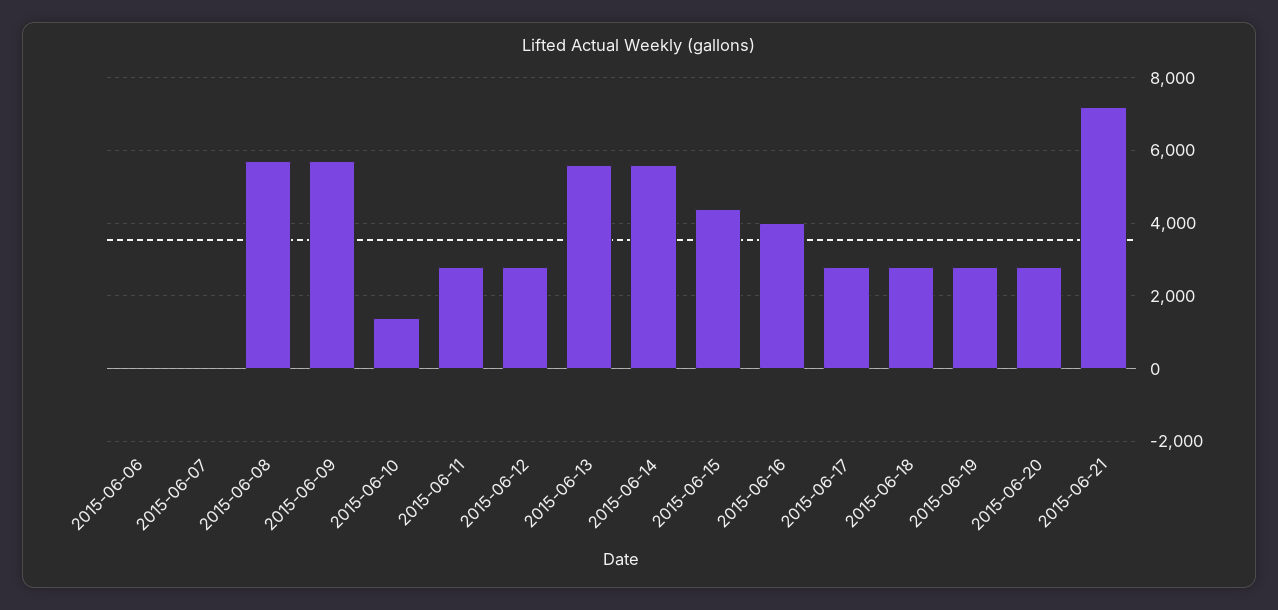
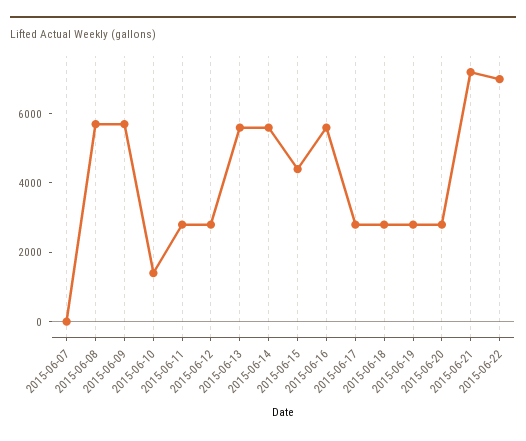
2015-06-06: 0 -> none
2015-06-16: 4000 -> 5500
2015-06-22: none -> 7000

